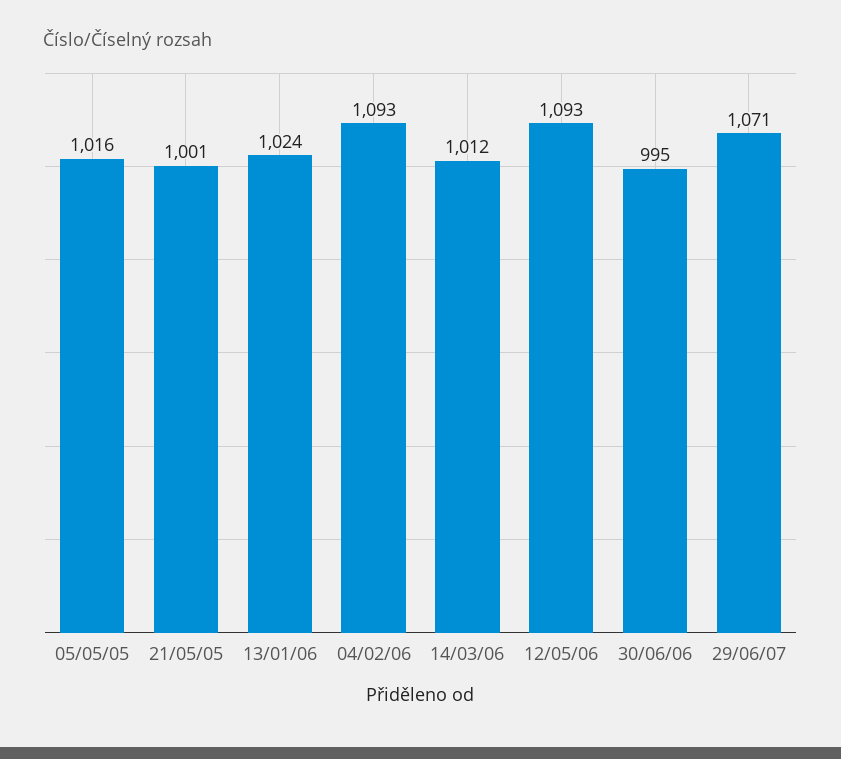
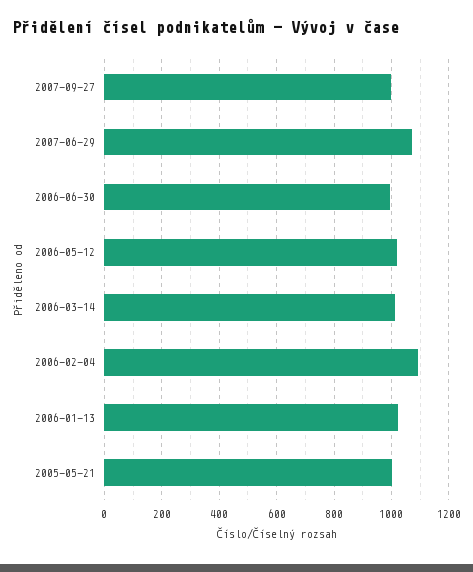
05/05/05: 1016 -> none
12/05/06: 1093 -> 1025
2007-09-27: none -> 1000

